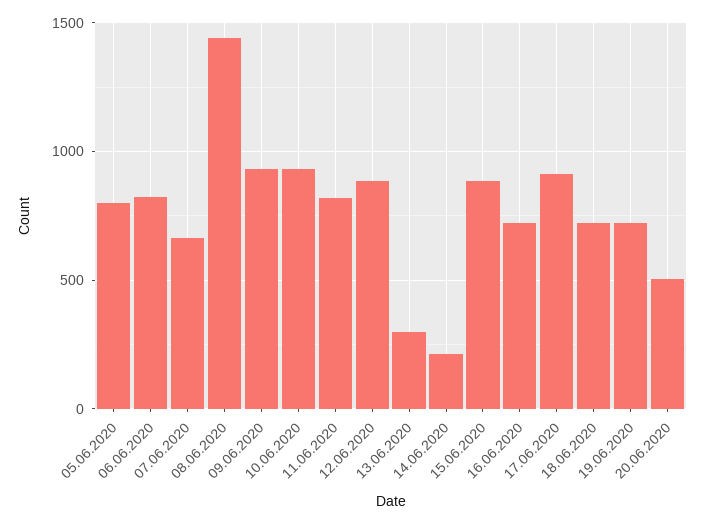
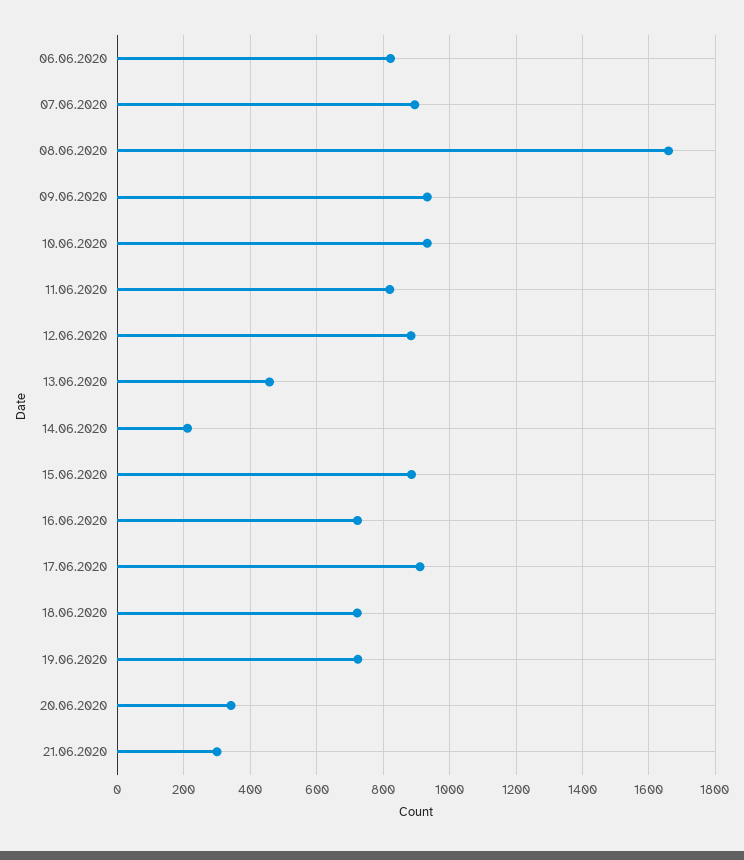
05.06.2020: 800 -> none
07.06.2020: 650 -> 900
08.06.2020: 1450 -> 1660
13.06.2020: 300 -> 460
20.06.2020: 500 -> 340
21.06.2020: none -> 300

